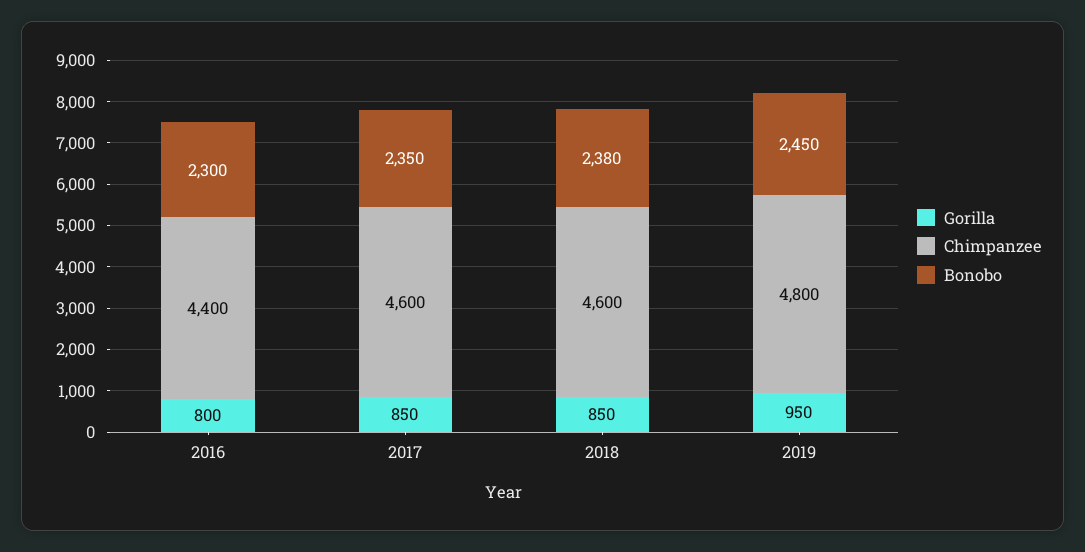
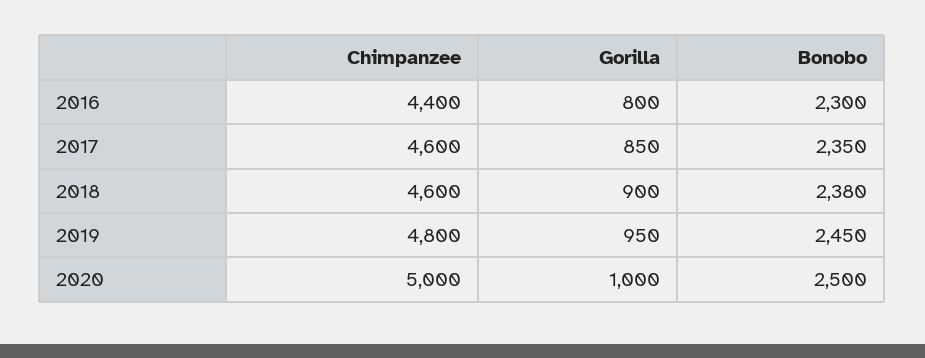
Gorilla, 2018: 850 -> 900
Chimpanzee, 2020: none -> 5000
Gorilla, 2020: none -> 1000
Bonobo, 2020: none -> 2500

